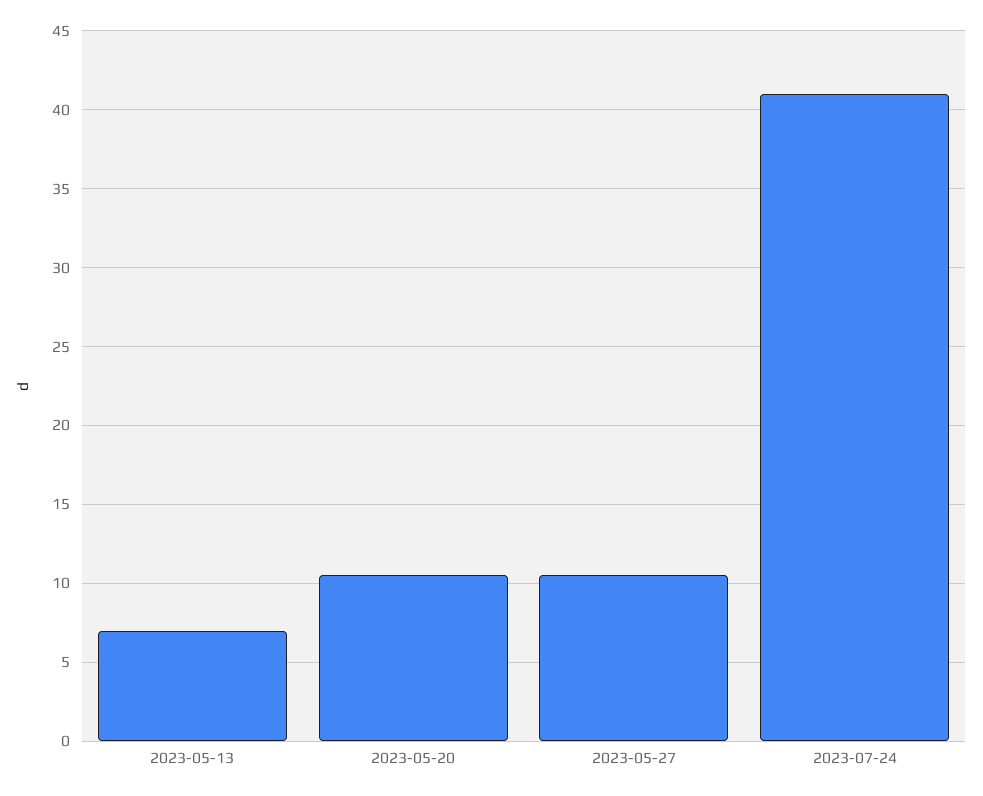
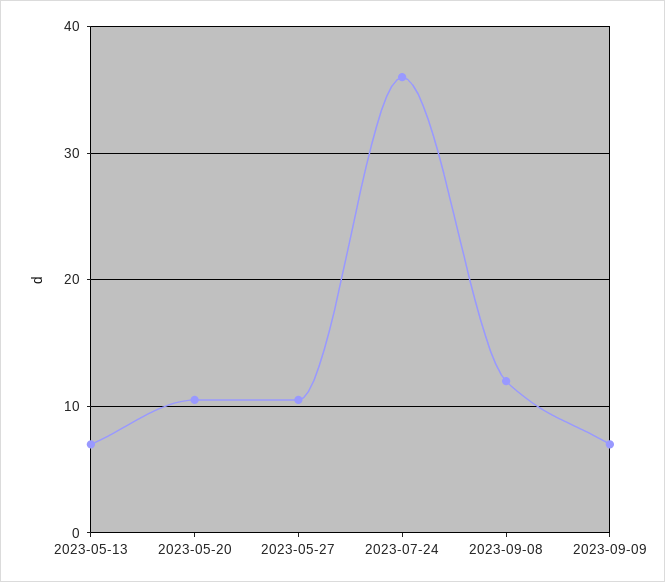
2023-07-24: 41 -> 36
2023-09-08: none -> 12
2023-09-09: none -> 7

